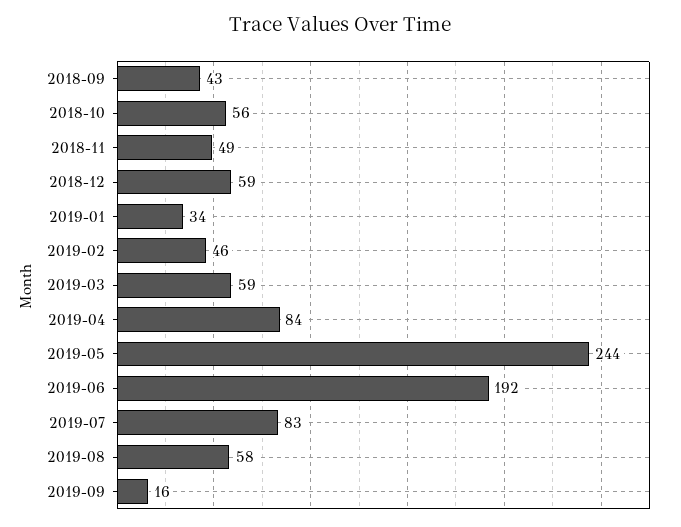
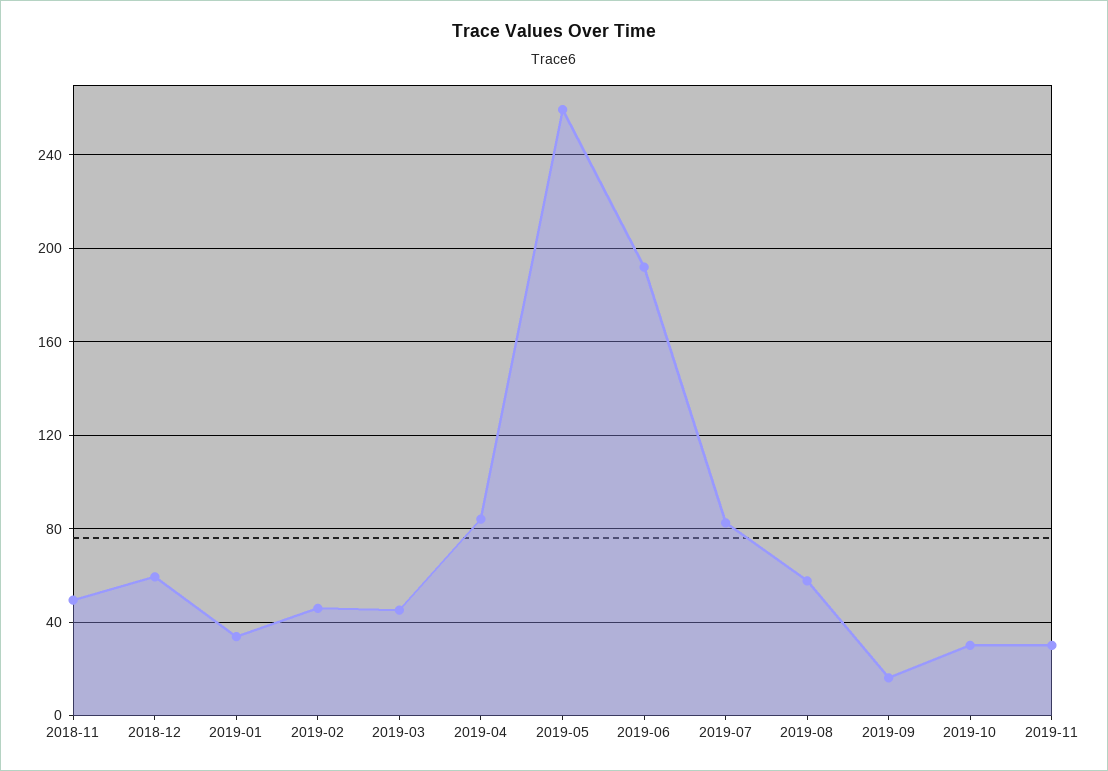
2018-09: 43 -> none
2018-10: 56 -> none
2019-03: 59 -> 45
2019-05: 244 -> 260
2019-10: none -> 30
2019-11: none -> 30

